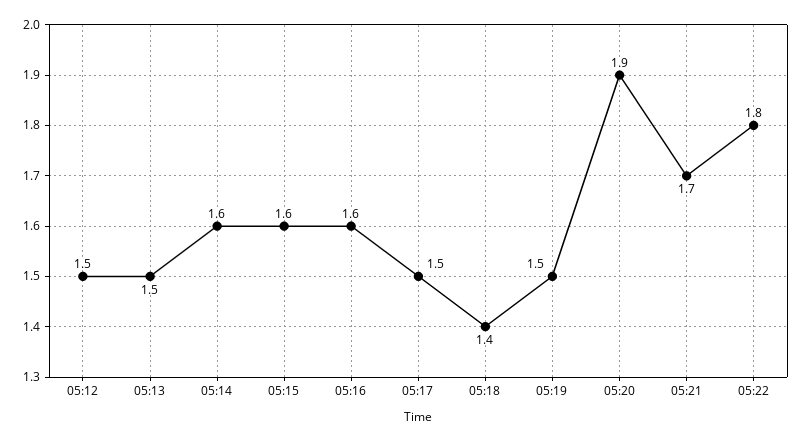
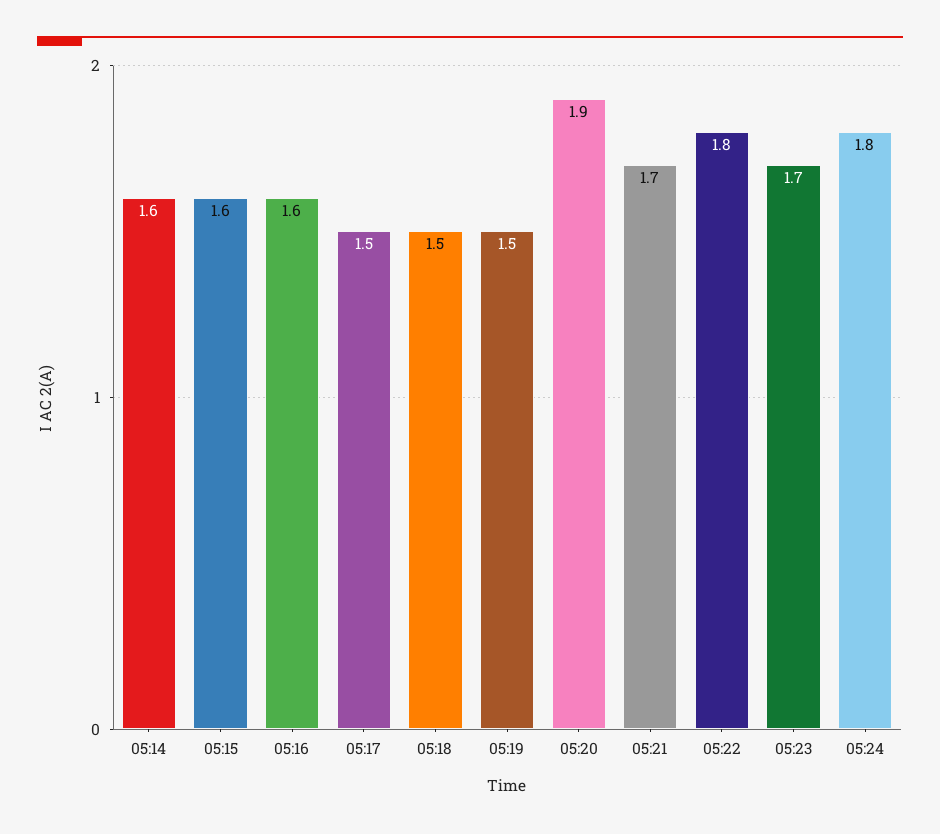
05:12: 1.5 -> none
05:13: 1.5 -> none
05:18: 1.4 -> 1.5
05:23: none -> 1.7
05:24: none -> 1.8

